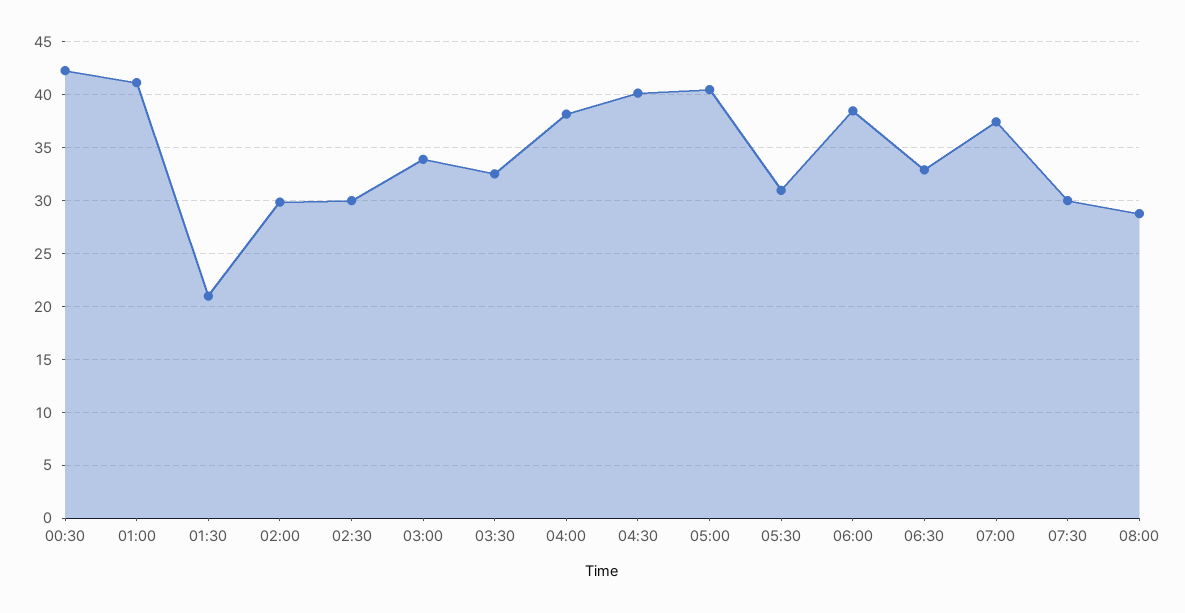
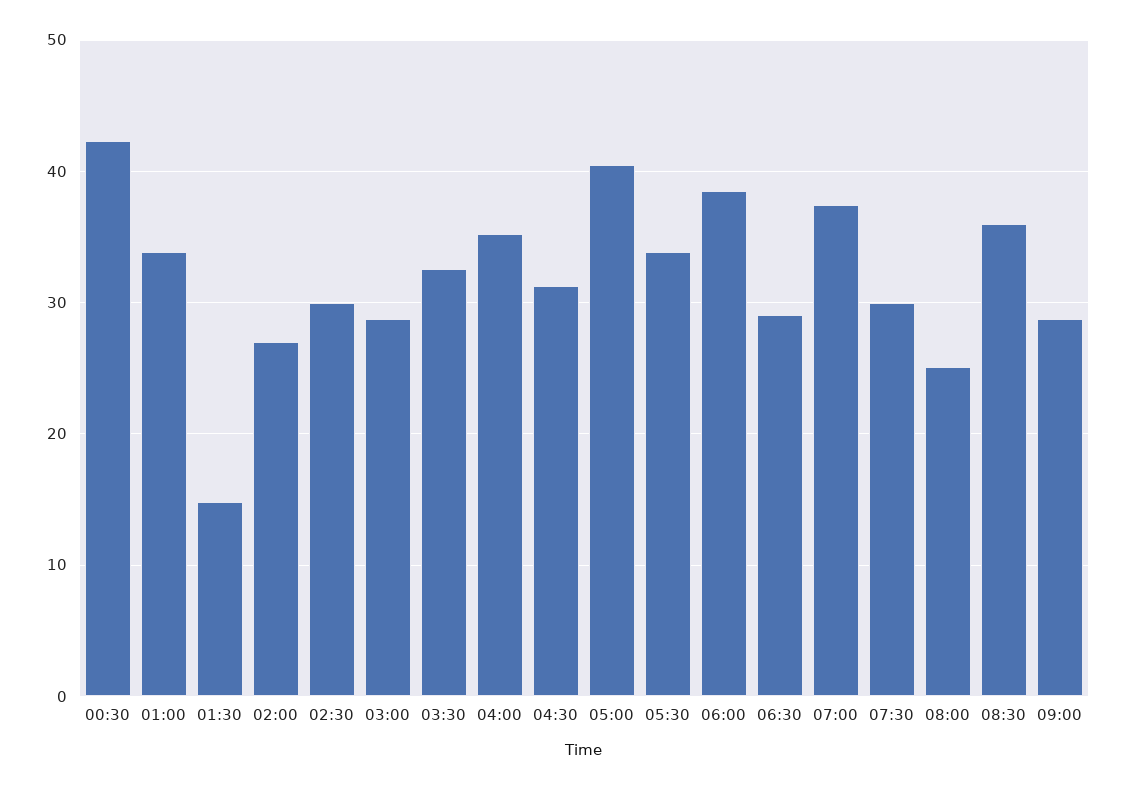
01:00: 41 -> 34
01:30: 21 -> 15
02:00: 30 -> 27
03:00: 34 -> 29
04:00: 38 -> 35
04:30: 40 -> 31
05:30: 31 -> 34
06:30: 33 -> 29
08:00: 29 -> 25
08:30: none -> 36
09:00: none -> 29

